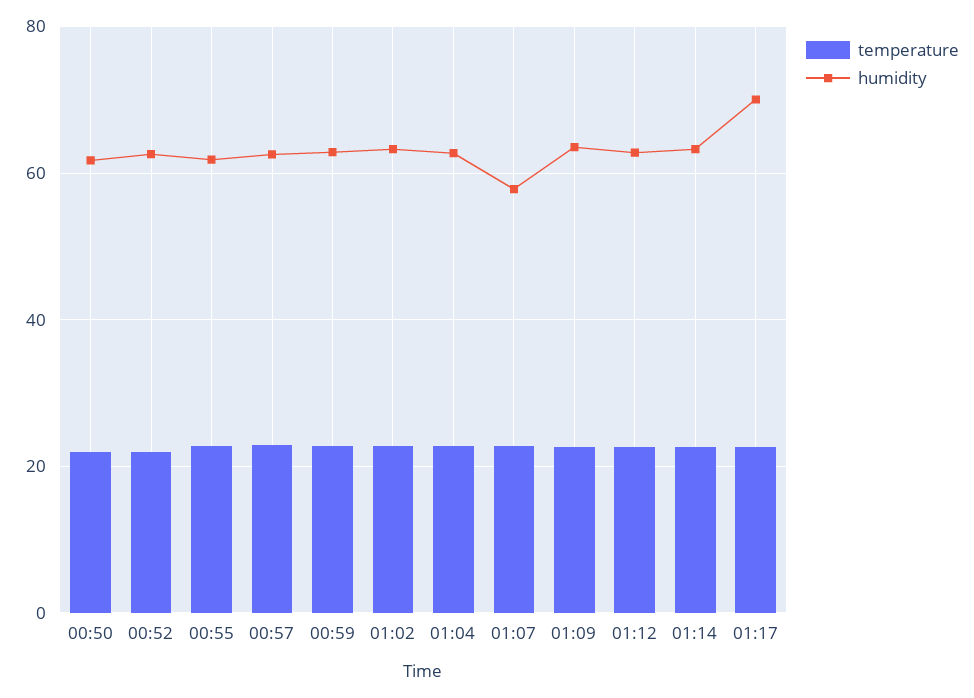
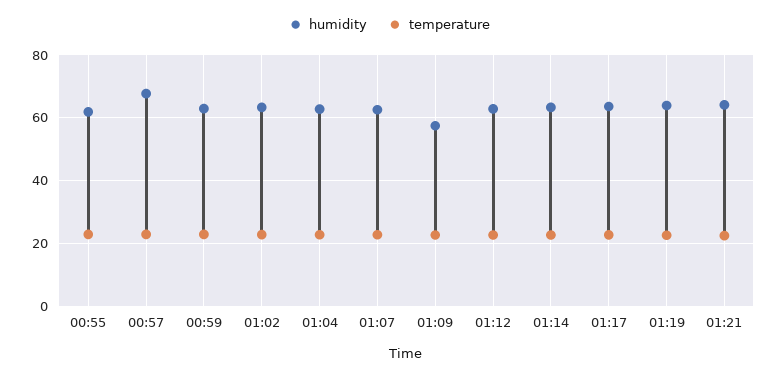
temperature, 00:50: 22 -> none
humidity, 00:50: 62 -> none
temperature, 00:52: 22 -> none
humidity, 00:52: 62 -> none
humidity, 00:57: 62 -> 68
humidity, 01:07: 58 -> 62
humidity, 01:09: 64 -> 58
humidity, 01:17: 70 -> 64
humidity, 01:19: none -> 64
temperature, 01:19: none -> 22
humidity, 01:21: none -> 64
temperature, 01:21: none -> 22

